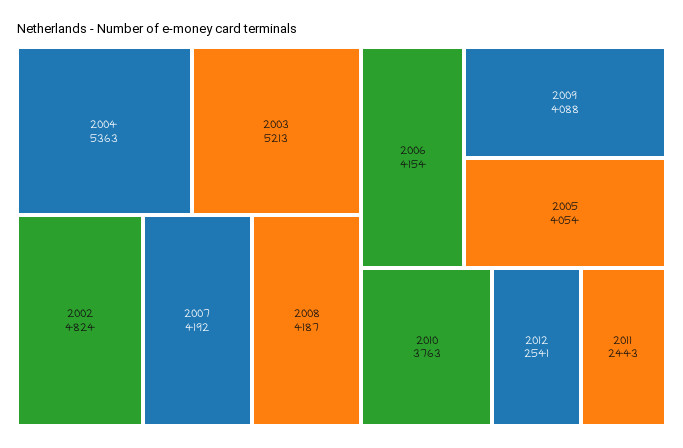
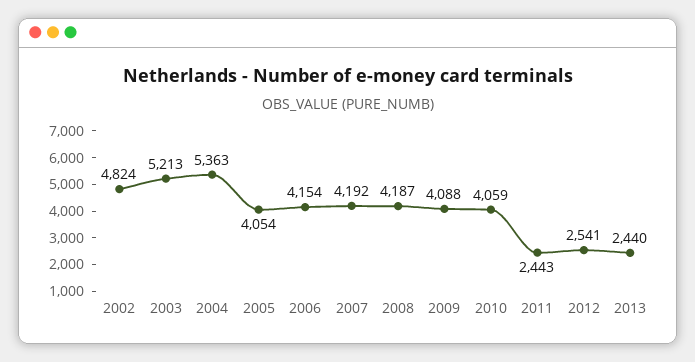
2010: 3763 -> 4059
2013: none -> 2440

